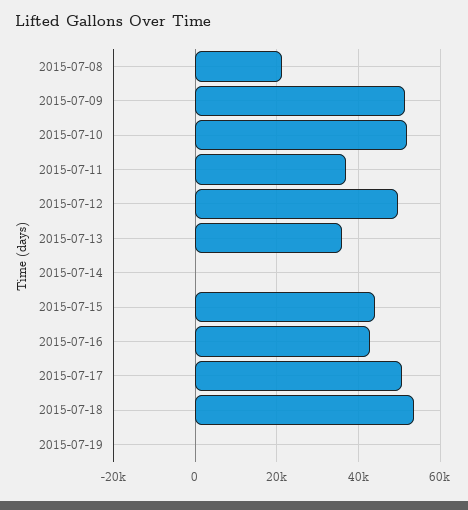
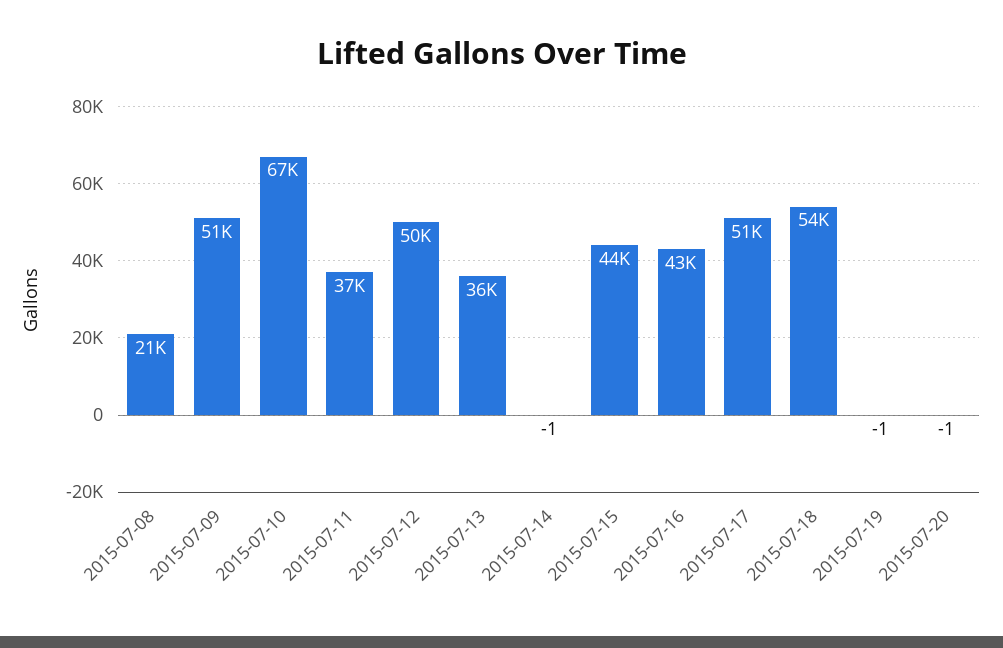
2015-07-10: 52000 -> 67000
2015-07-20: none -> -1

